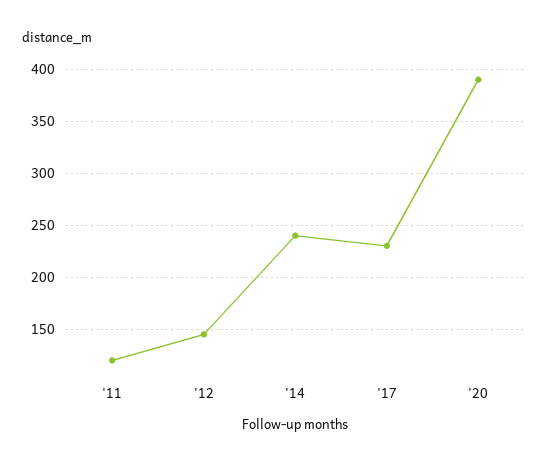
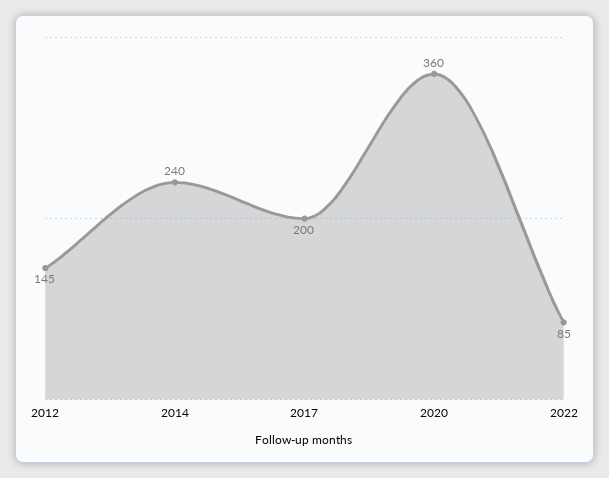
'11: 120 -> none
'17: 230 -> 200
'20: 390 -> 360
2022: none -> 85

